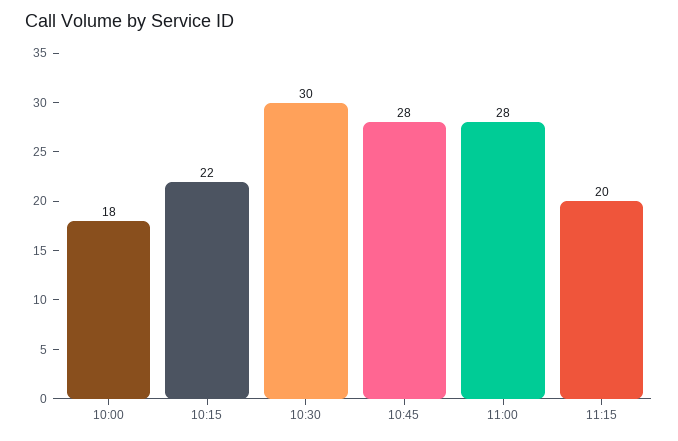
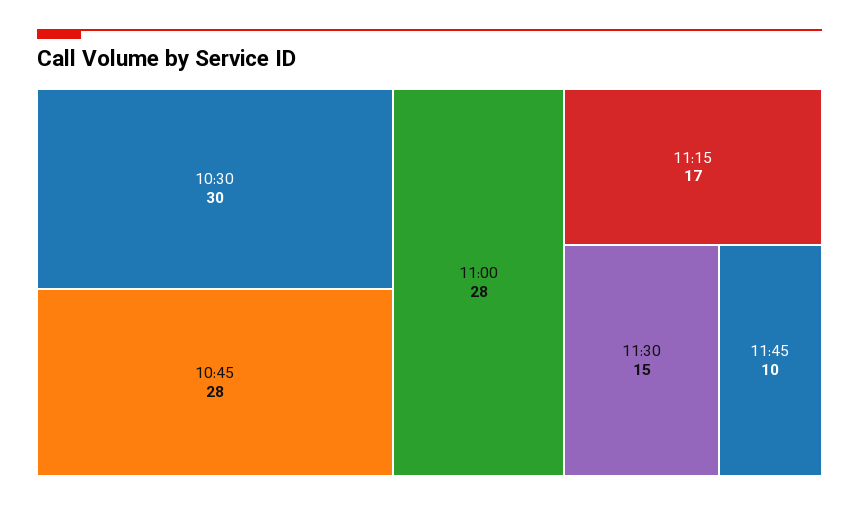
10:00: 18 -> none
10:15: 22 -> none
11:15: 20 -> 17
11:30: none -> 15
11:45: none -> 10

